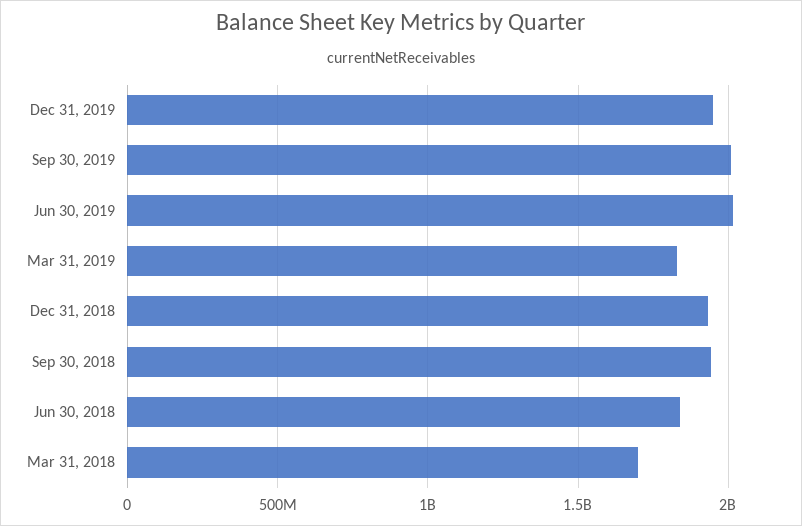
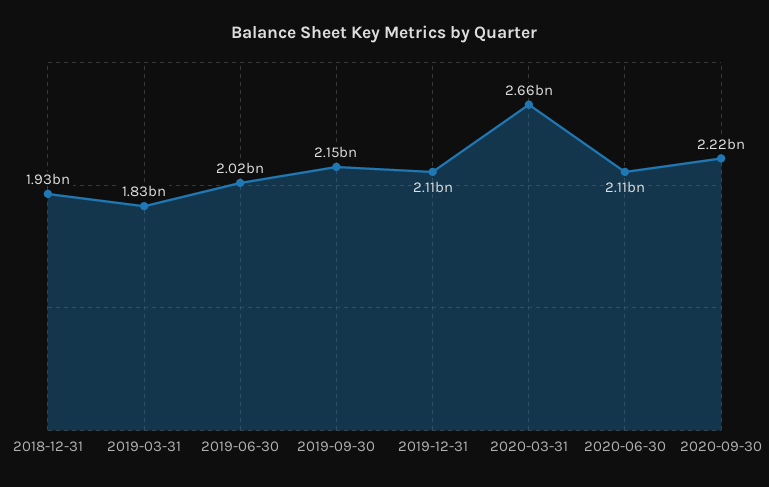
Dec 31, 2019: 1950000000 -> 2110000000
Sep 30, 2019: 2000000000 -> 2150000000
Sep 30, 2018: 1950000000 -> none
Jun 30, 2018: 1850000000 -> none
Mar 31, 2018: 1700000000 -> none
2020-03-31: none -> 2660000000
2020-06-30: none -> 2110000000
2020-09-30: none -> 2220000000

